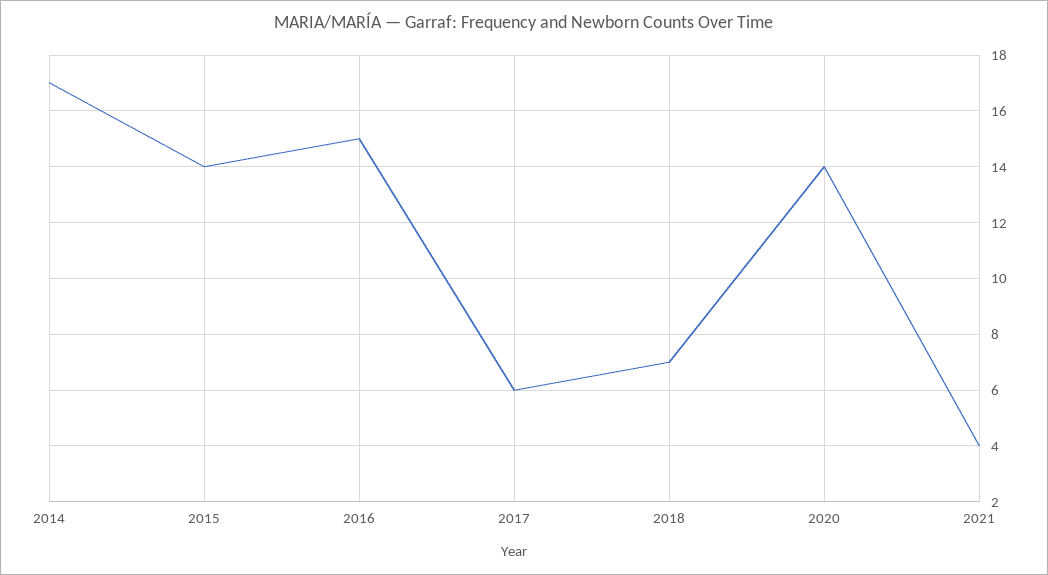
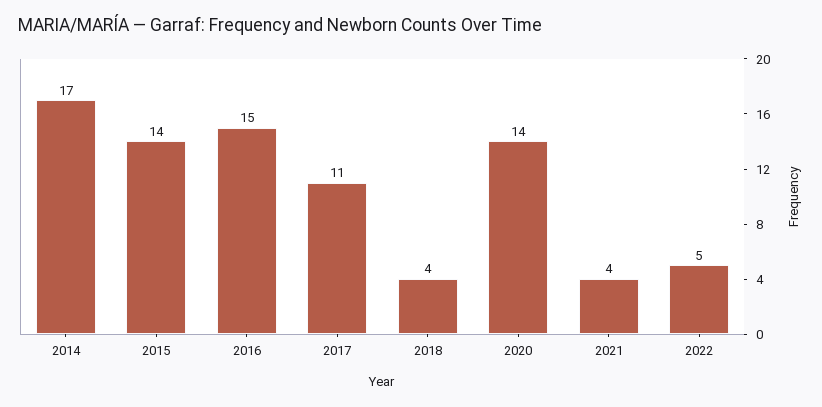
2017: 6 -> 11
2018: 7 -> 4
2022: none -> 5

